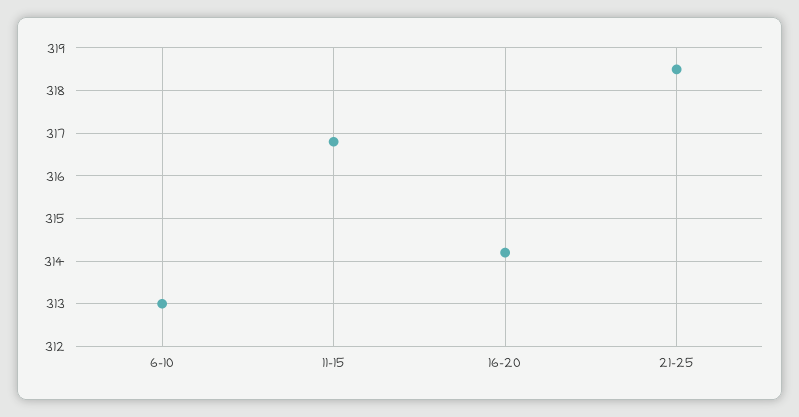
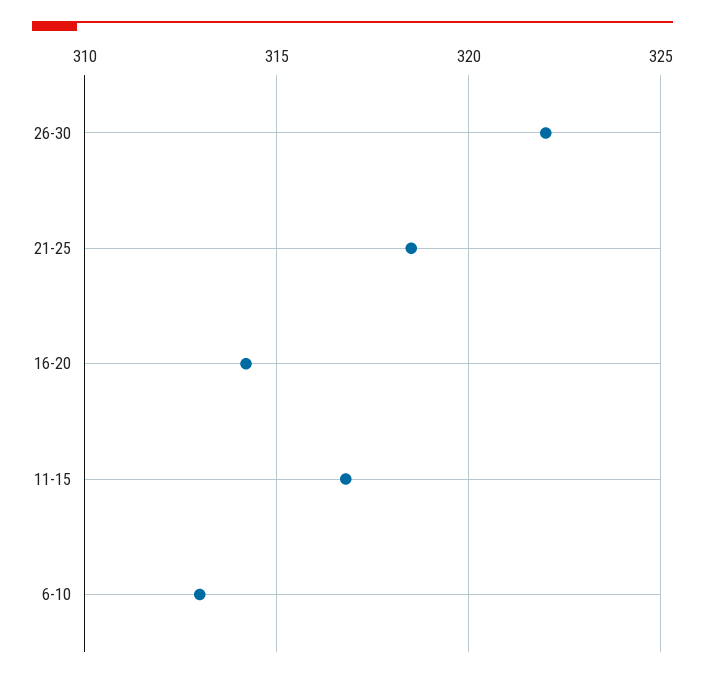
26-30: none -> 322

